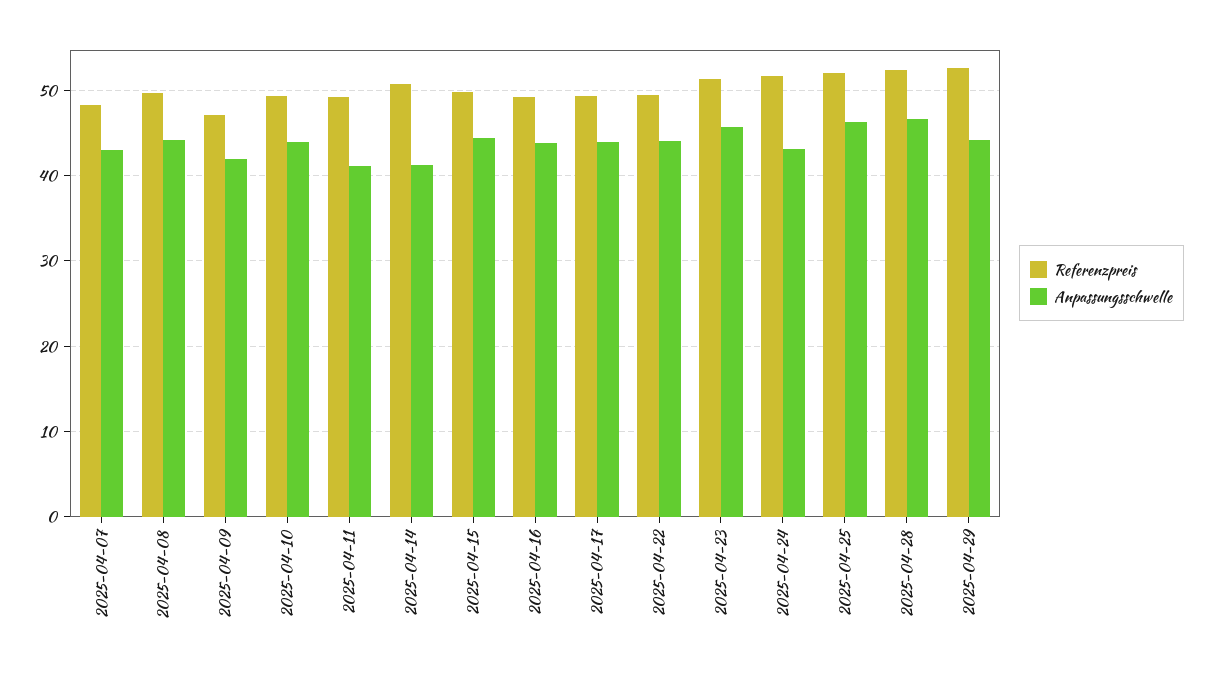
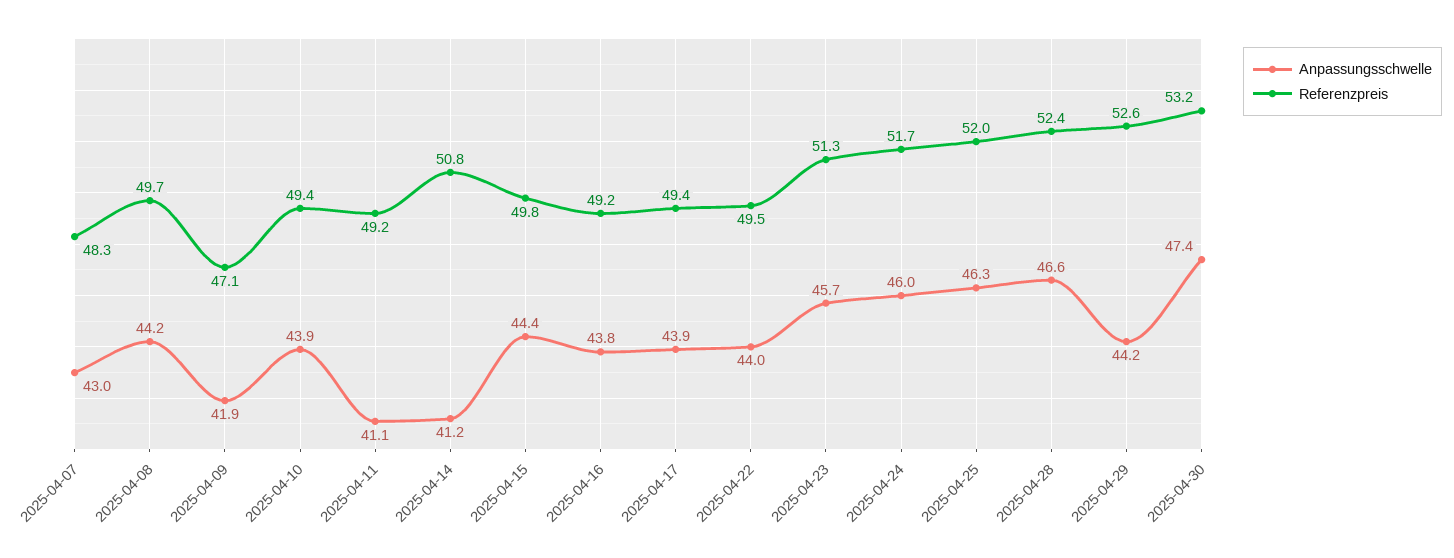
Anpassungsschwelle, 2025-04-24: 43 -> 46
Anpassungsschwelle, 2025-04-30: none -> 47.4
Referenzpreis, 2025-04-30: none -> 53.2

